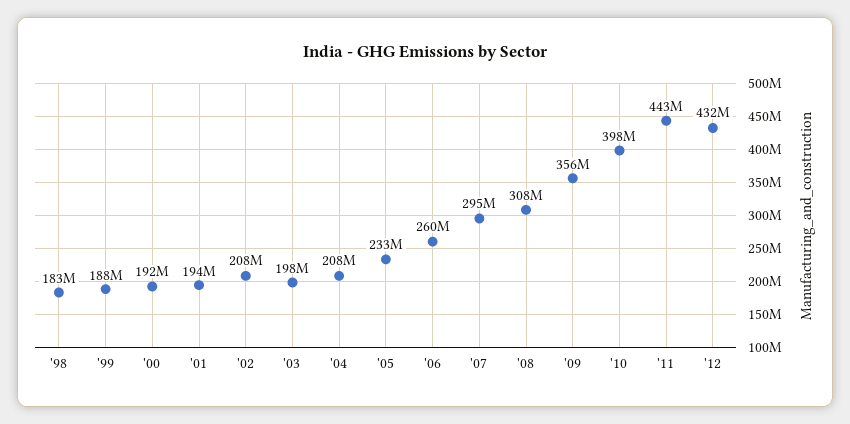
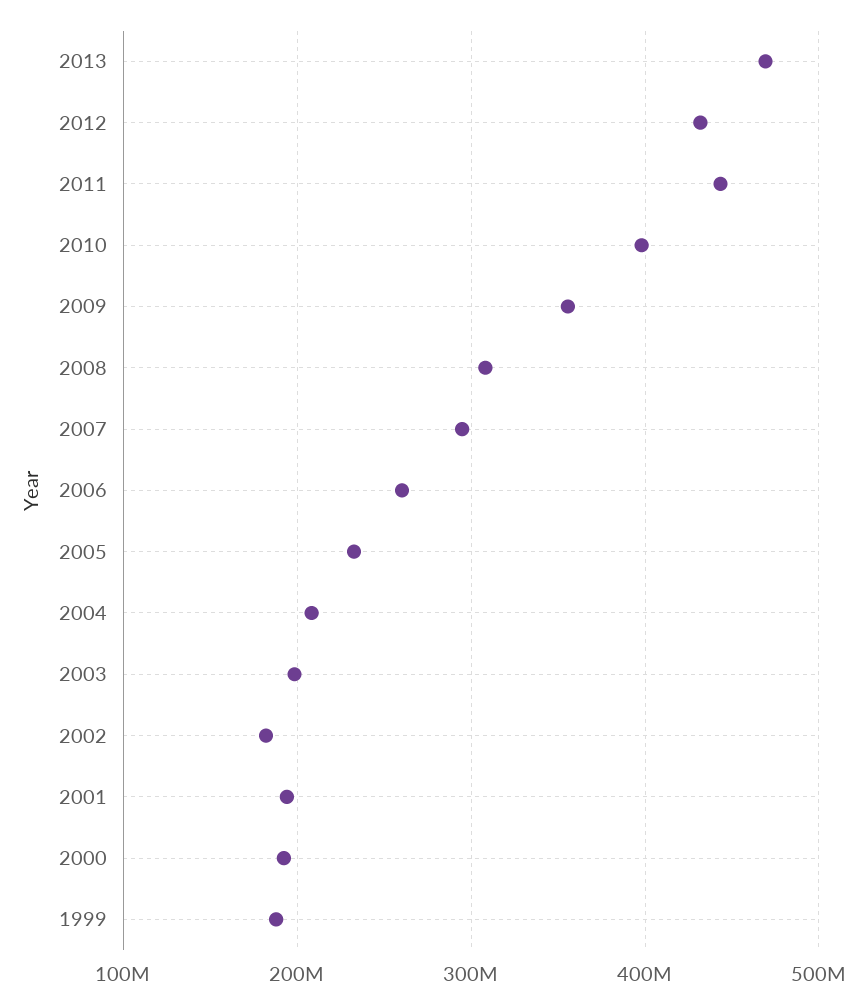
'98: 183000000 -> none
'02: 208000000 -> 180000000
2013: none -> 470000000

